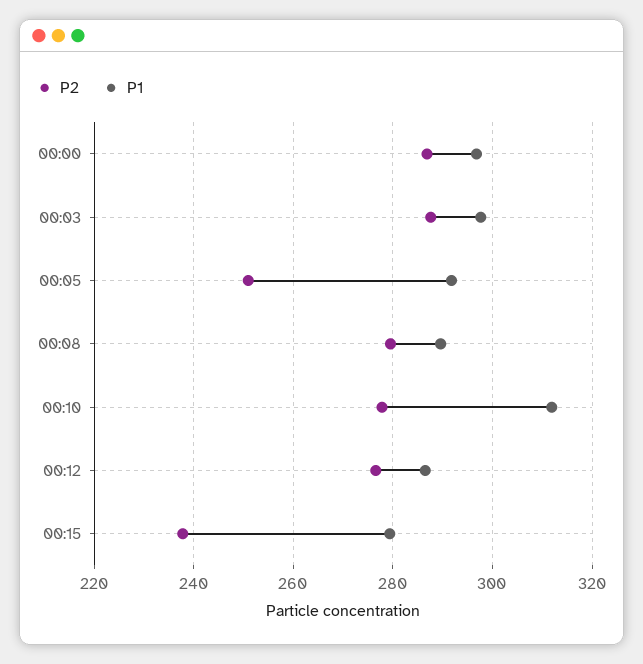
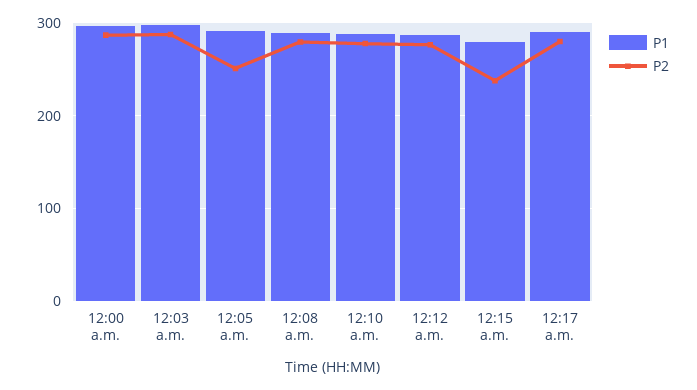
P1, 00:10: 312 -> 290
P1, 12:17 a.m.: none -> 290
P2, 12:17 a.m.: none -> 280

